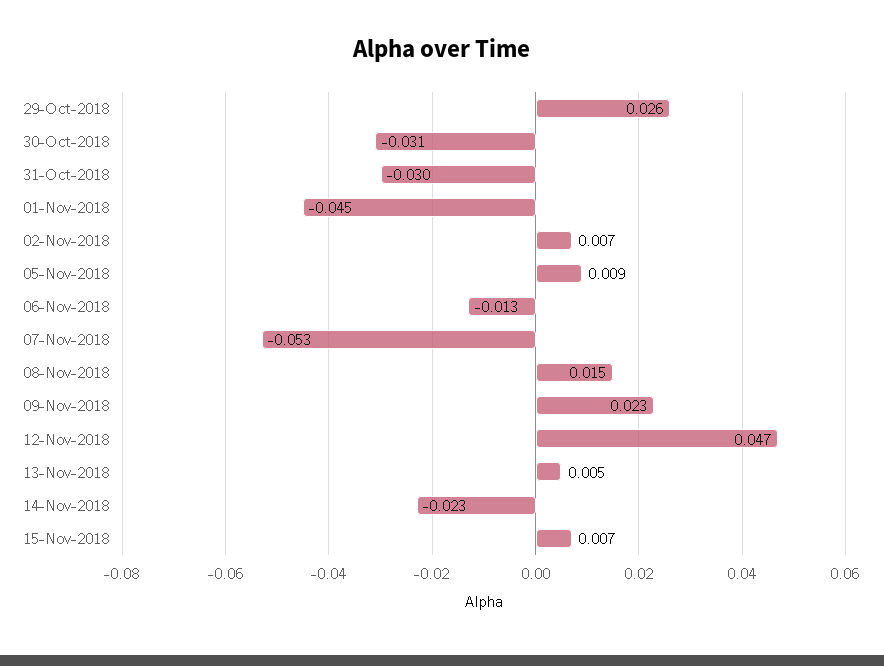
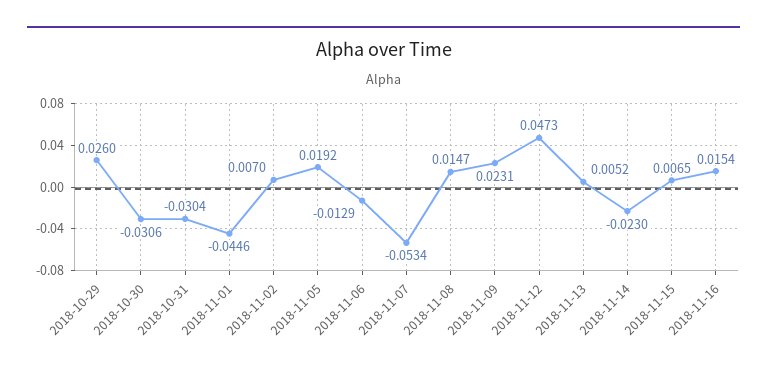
05-Nov-2018: 0.009 -> 0.0192
2018-11-16: none -> 0.0154

